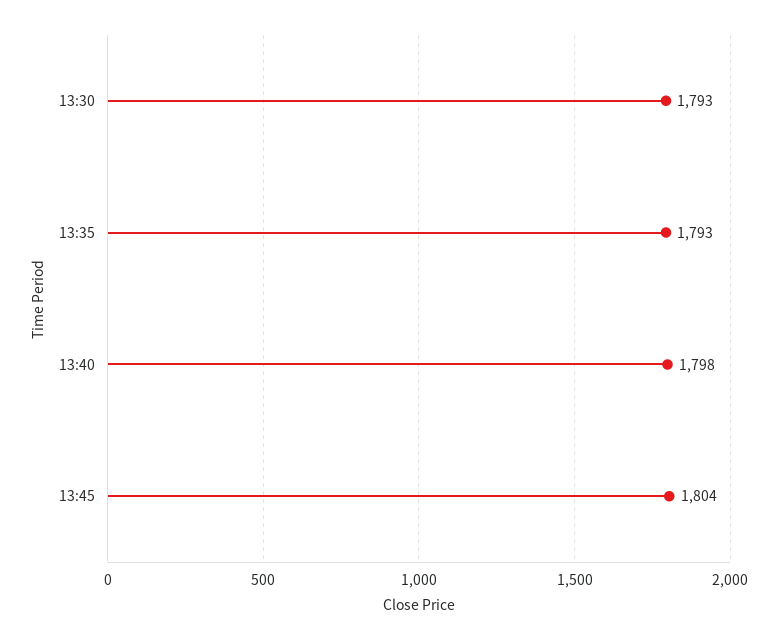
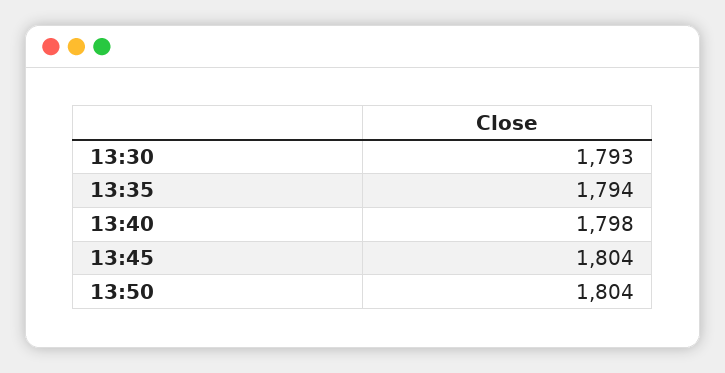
13:35: 1793 -> 1794
13:50: none -> 1804

